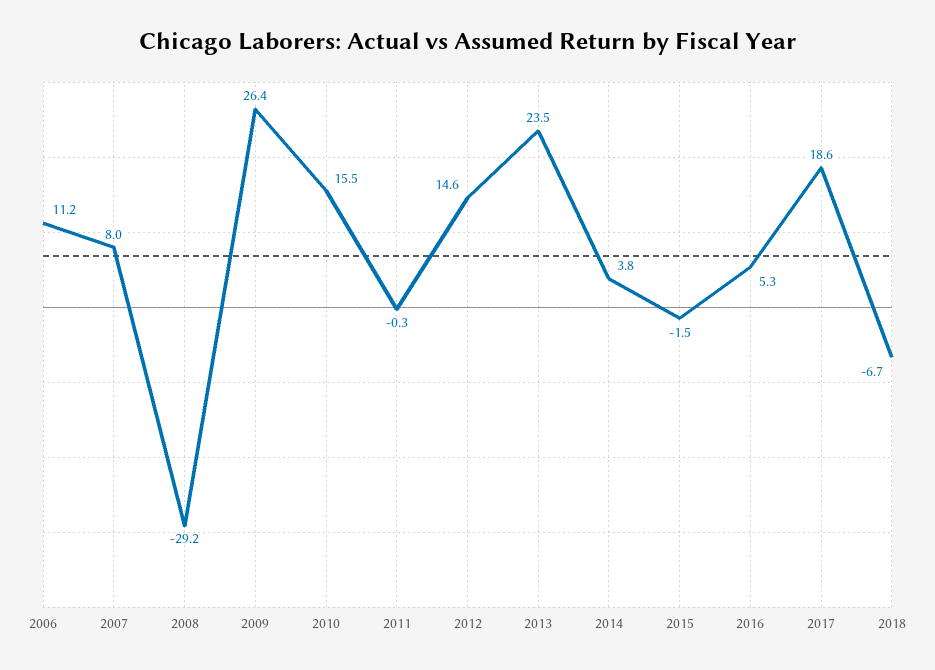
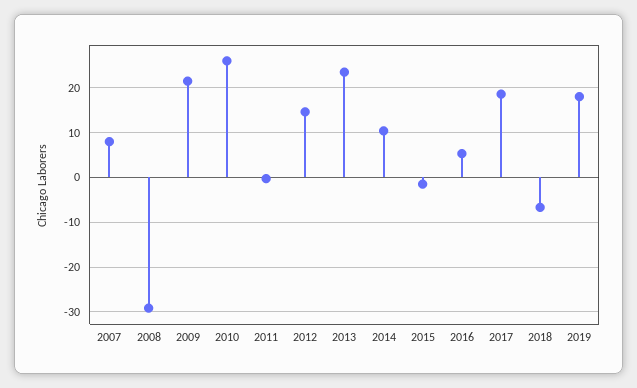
2006: 11.2 -> none
2009: 26.4 -> 22
2010: 15.5 -> 26
2014: 3.8 -> 10
2019: none -> 18

